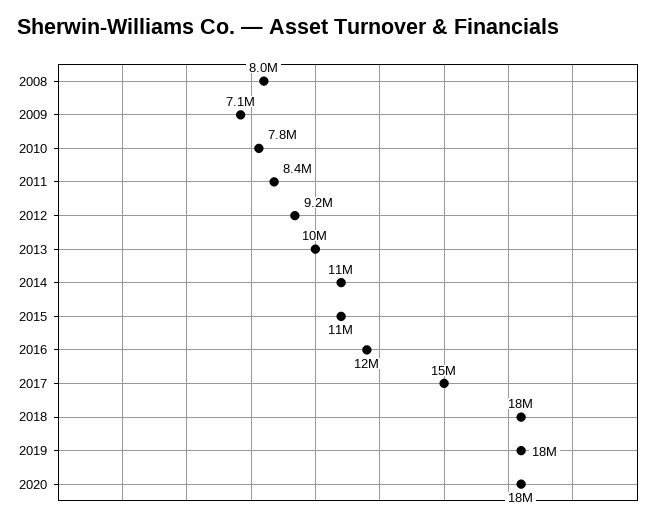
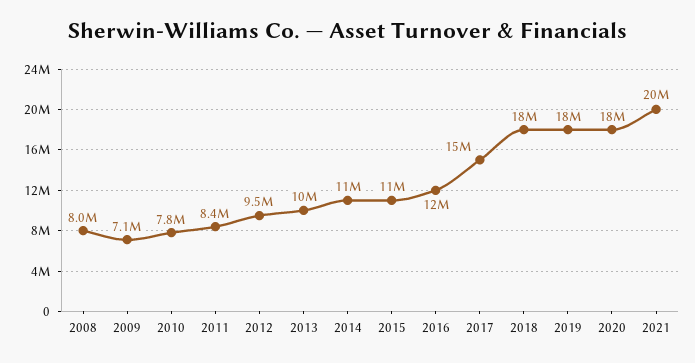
2012: 9200000 -> 9500000
2021: none -> 20000000

